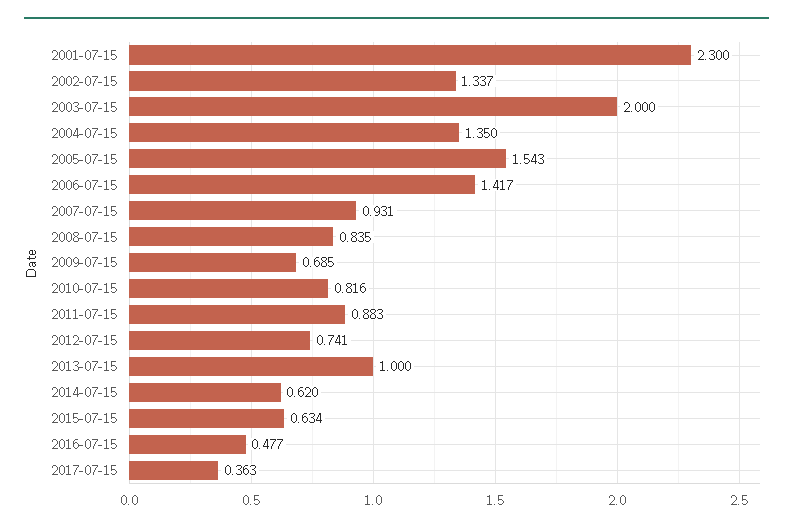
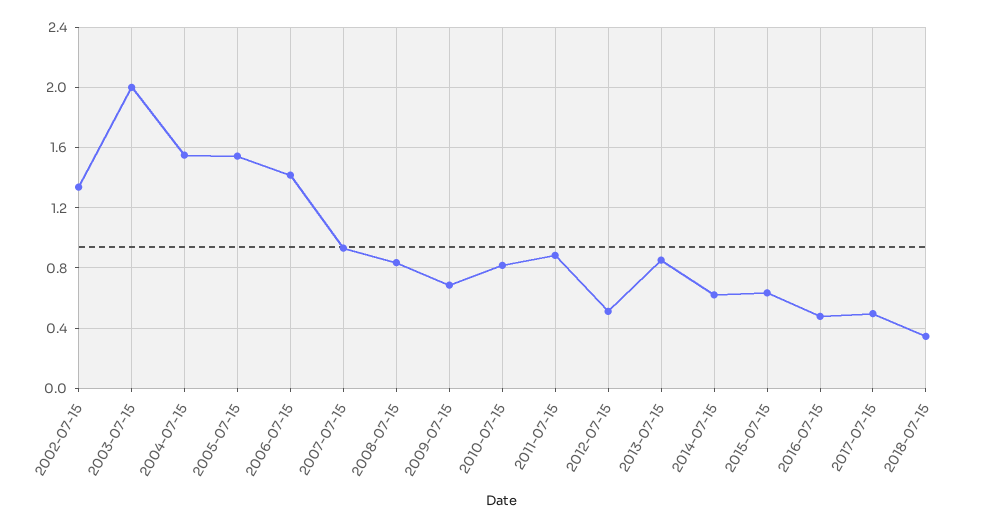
2001-07-15: 2.3 -> none
2004-07-15: 1.35 -> 1.55
2012-07-15: 0.741 -> 0.5
2013-07-15: 1 -> 0.85
2017-07-15: 0.363 -> 0.5
2018-07-15: none -> 0.35

